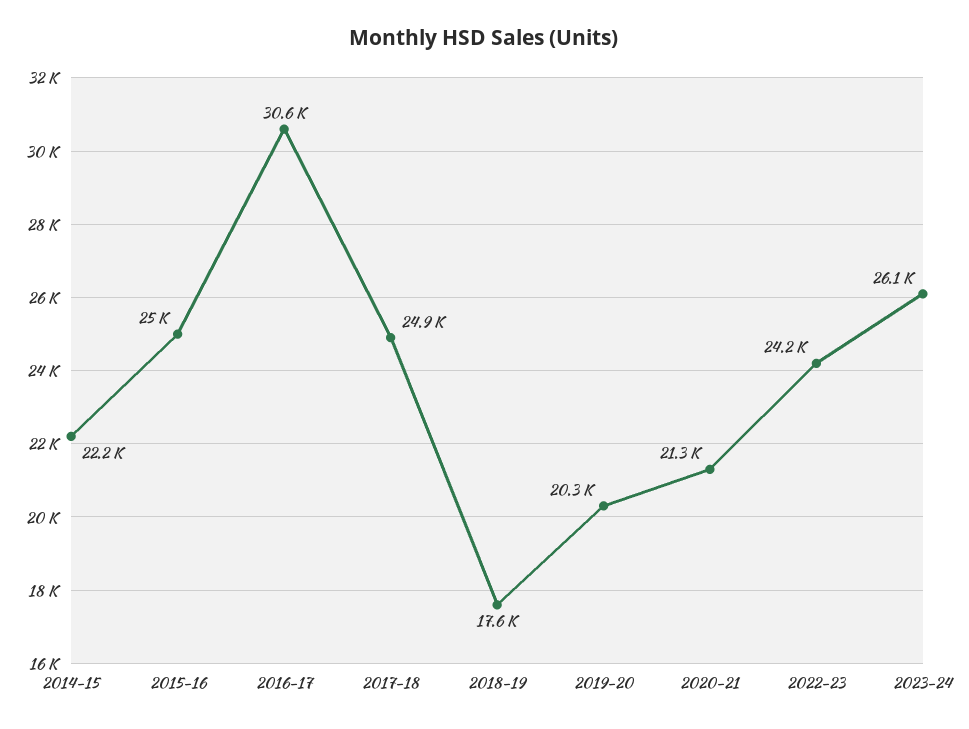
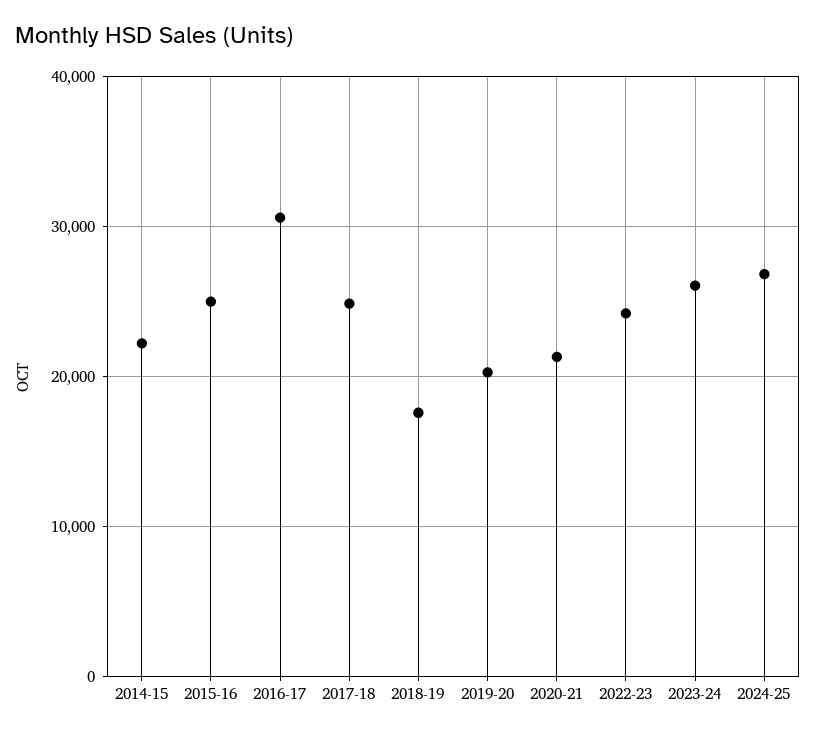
2024-25: none -> 27000

